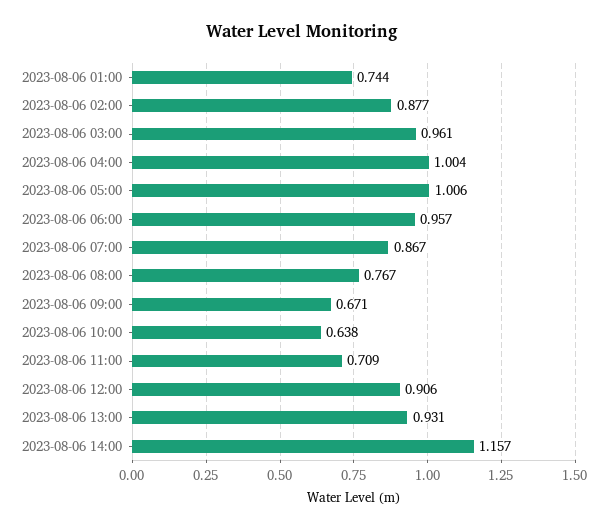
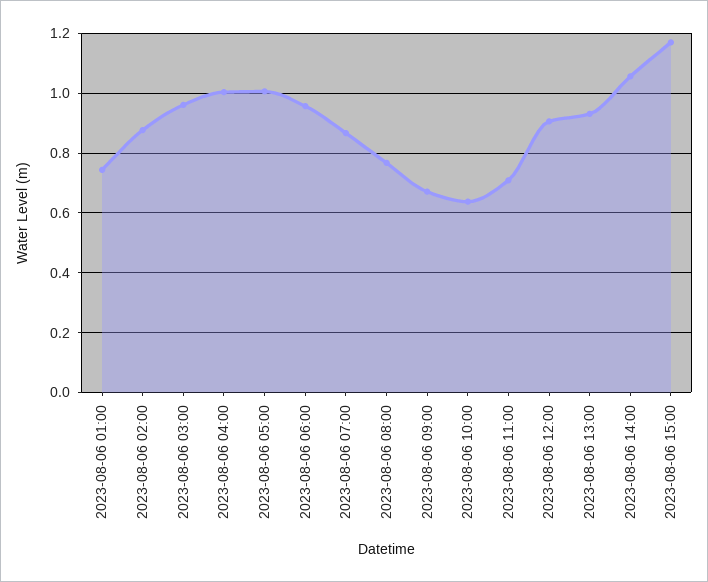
2023-08-06 14:00: 1.157 -> 1.05
2023-08-06 15:00: none -> 1.175

